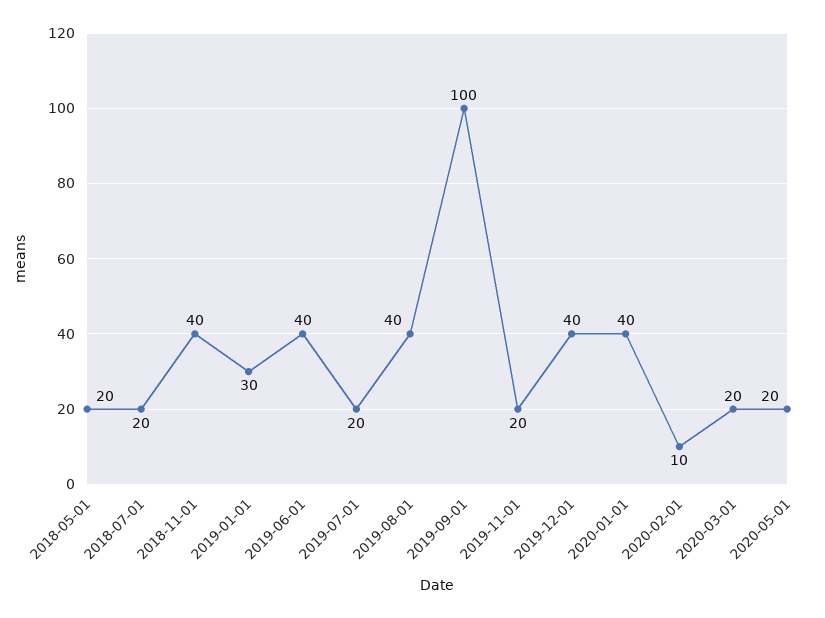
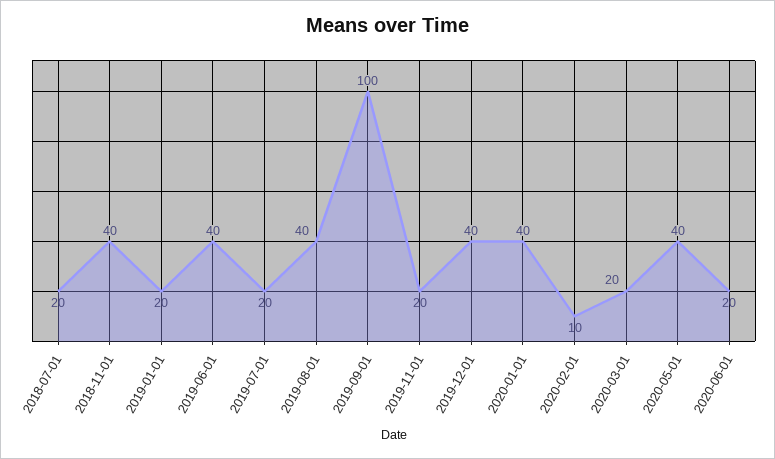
2018-05-01: 20 -> none
2019-01-01: 30 -> 20
2020-05-01: 20 -> 40
2020-06-01: none -> 20

